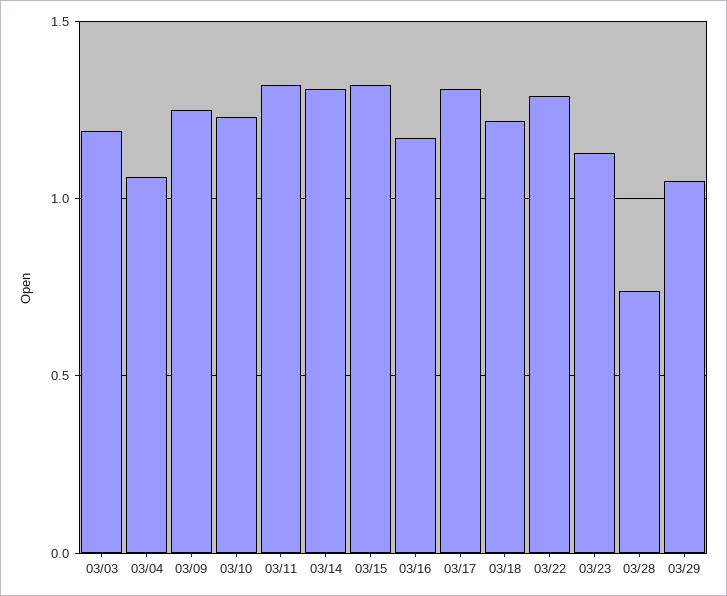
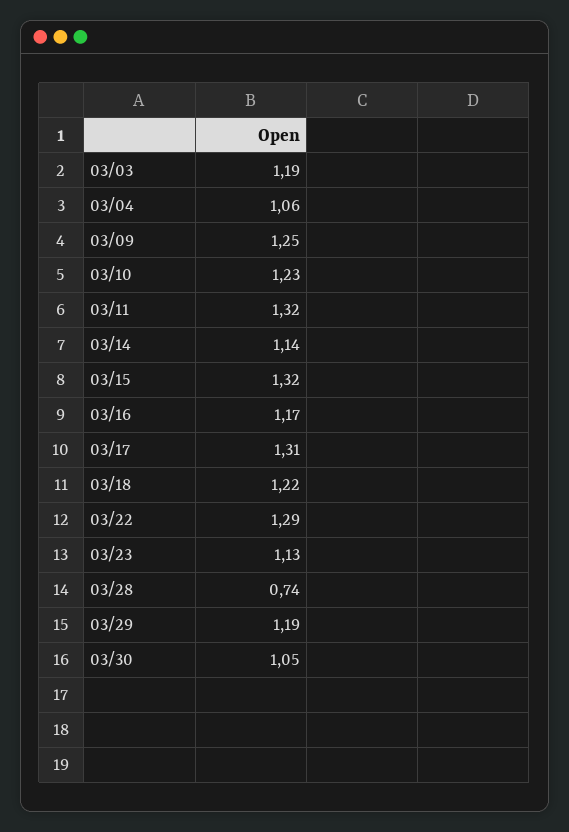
03/14: 1.3 -> 1.14
03/29: 1.05 -> 1.19
03/30: none -> 1.05

